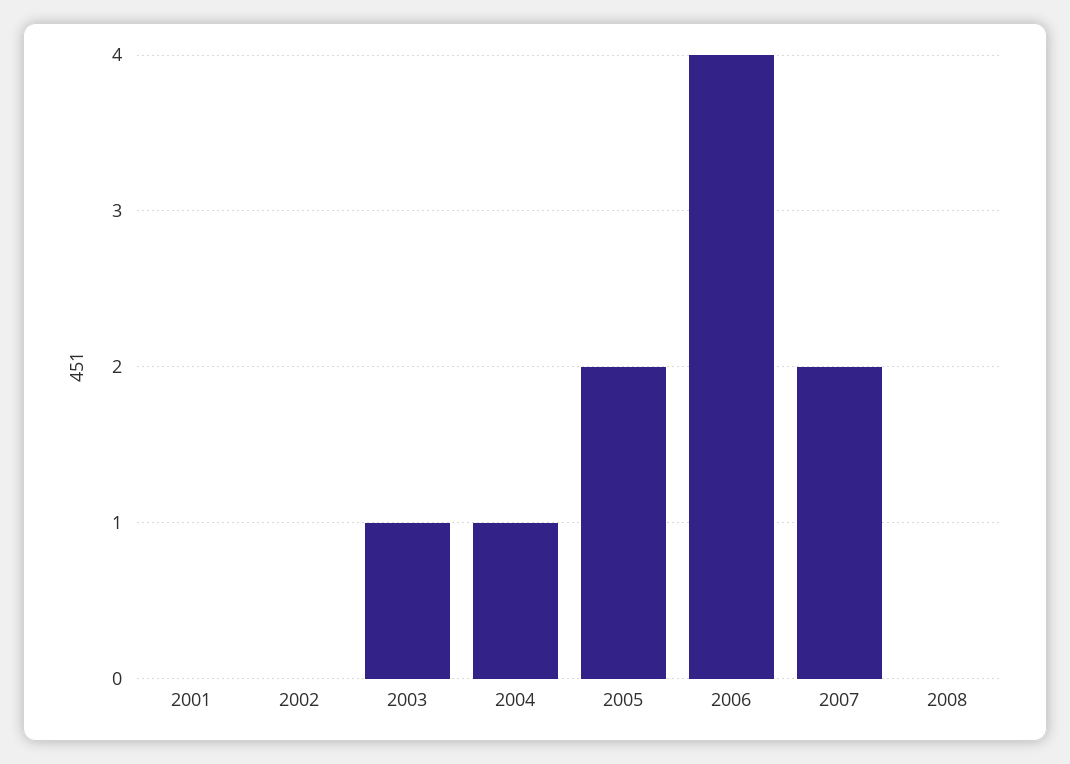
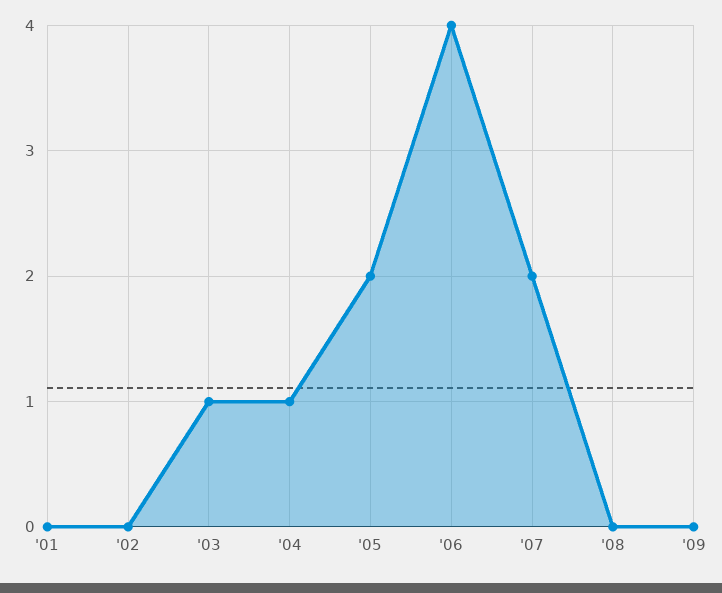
'09: none -> 0

